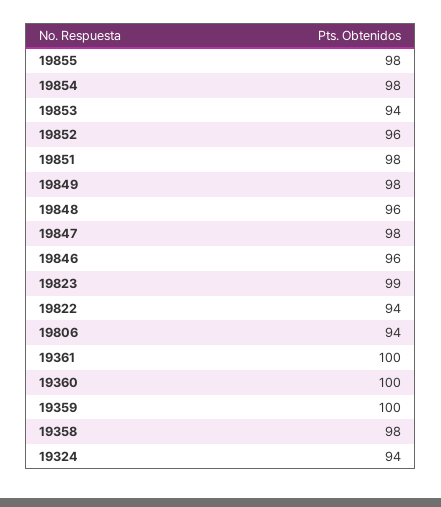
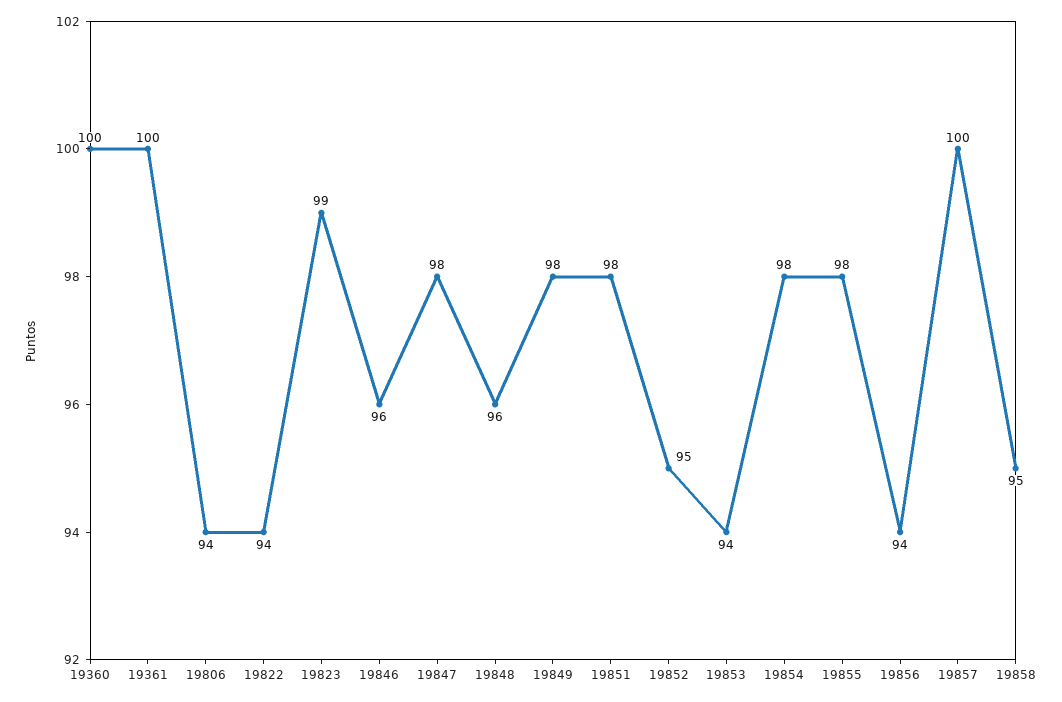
19852: 96 -> 95
19359: 100 -> none
19358: 98 -> none
19324: 94 -> none
19856: none -> 94
19857: none -> 100
19858: none -> 95

